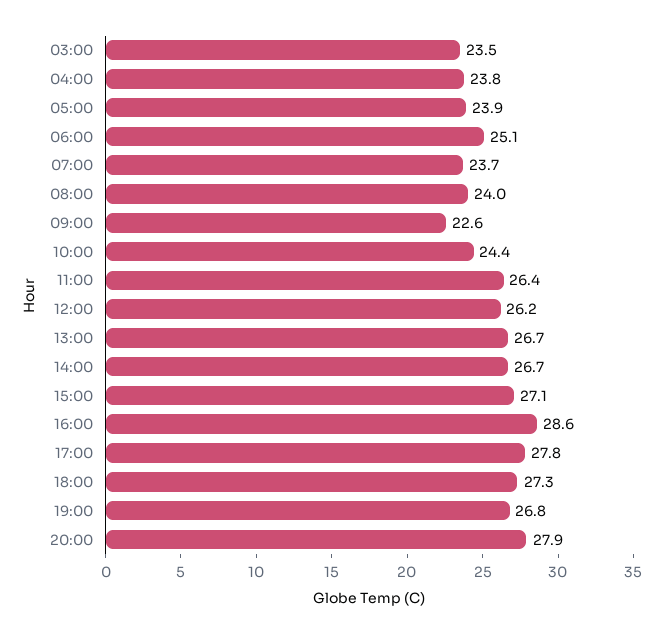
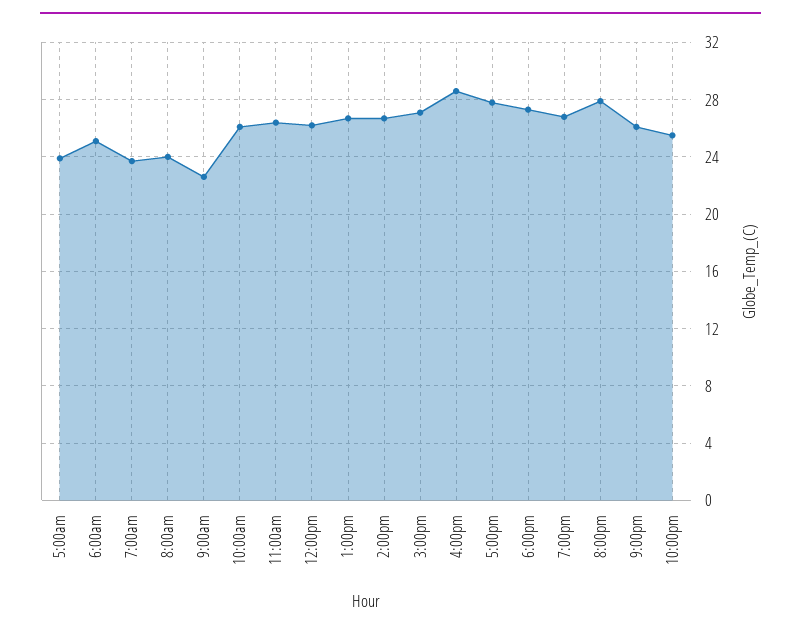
03:00: 23.5 -> none
04:00: 23.8 -> none
10:00: 24.4 -> 26
9:00pm: none -> 26
10:00pm: none -> 25.5

